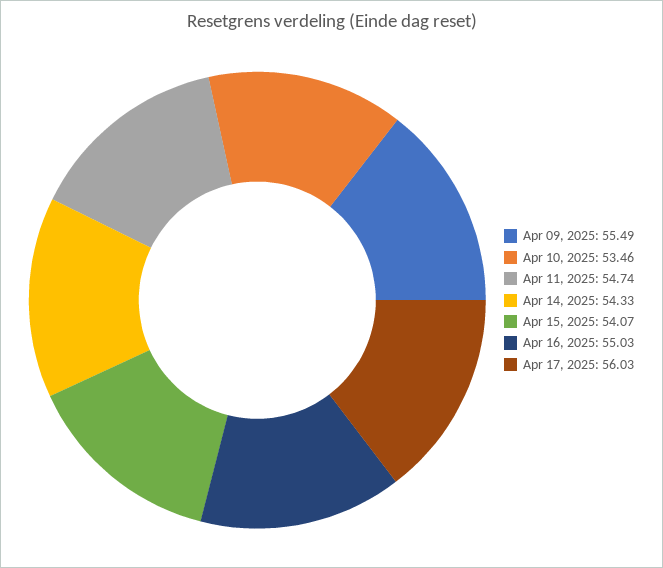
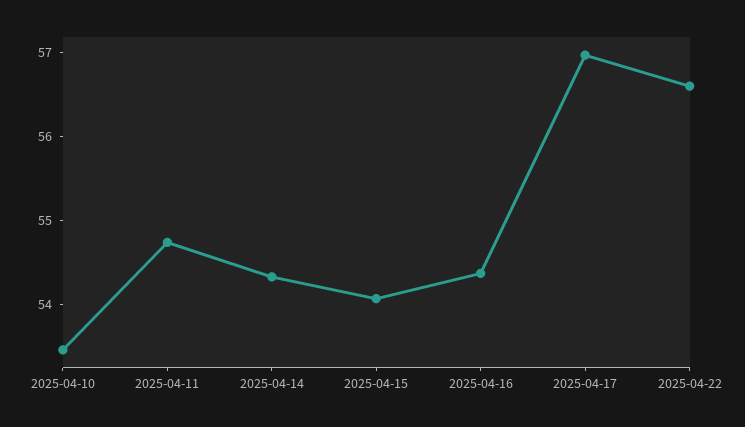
Apr 09, 2025: 55.49 -> none
Apr 16, 2025: 55.03 -> 54.4
Apr 17, 2025: 56.03 -> 57
2025-04-22: none -> 56.6

